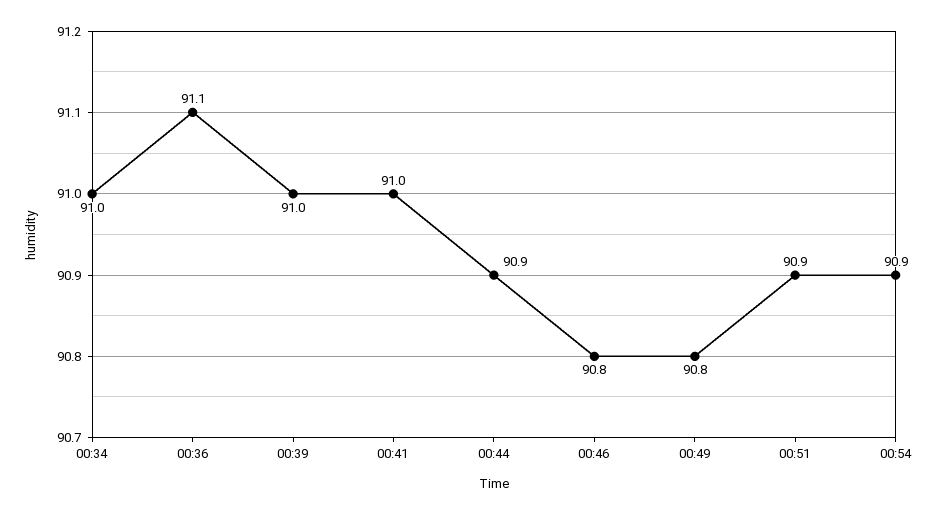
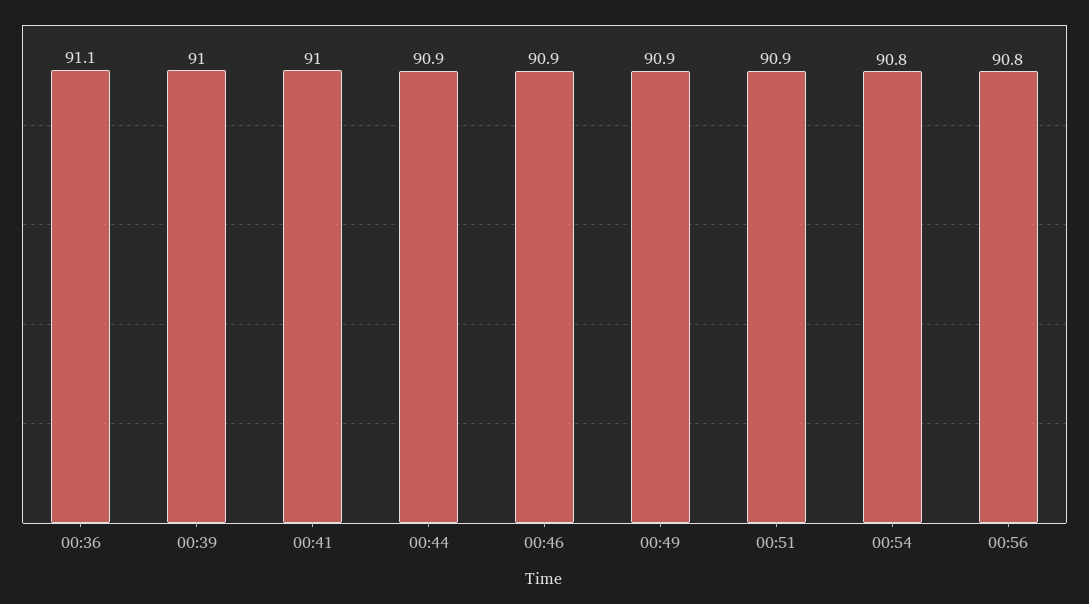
00:34: 91 -> none
00:46: 90.8 -> 90.9
00:49: 90.8 -> 90.9
00:54: 90.9 -> 90.8
00:56: none -> 90.8

